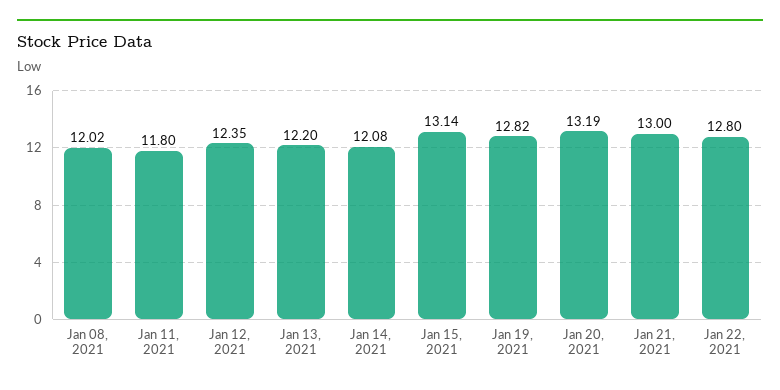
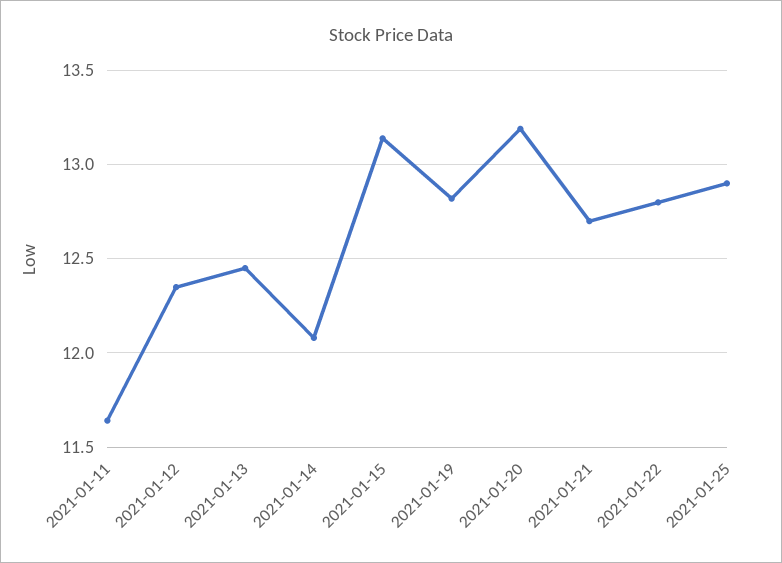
Jan 08, 2021: 12.02 -> none
Jan 11, 2021: 11.8 -> 11.65
Jan 13, 2021: 12.2 -> 12.45
Jan 21, 2021: 13 -> 12.7
2021-01-25: none -> 12.9

